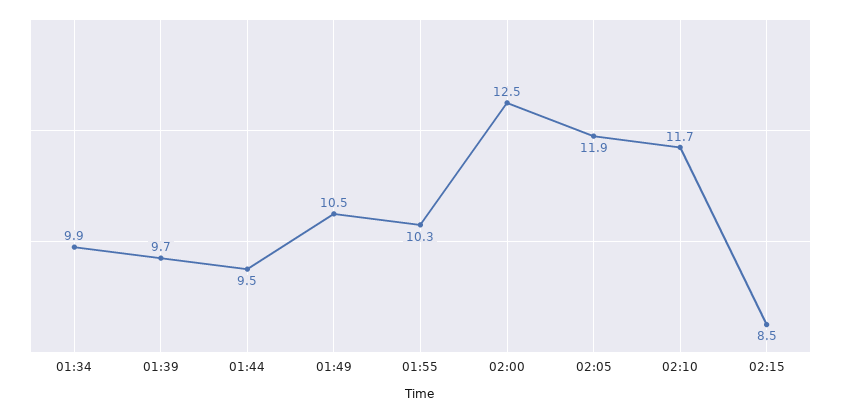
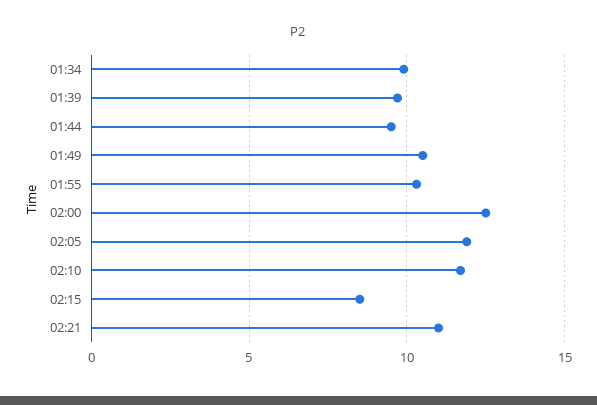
02:21: none -> 11

